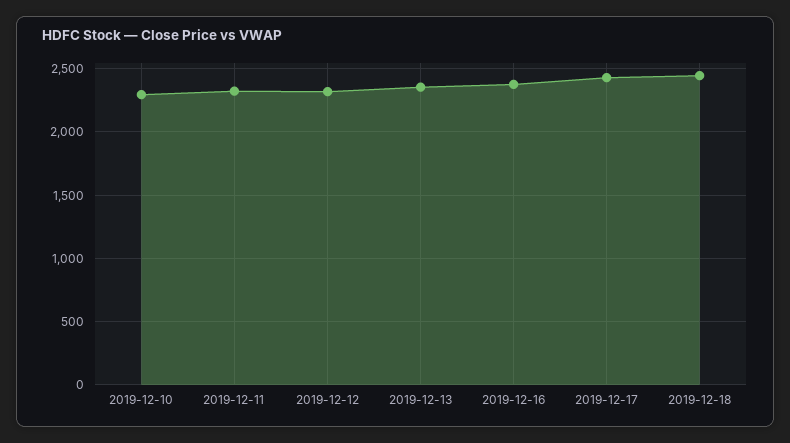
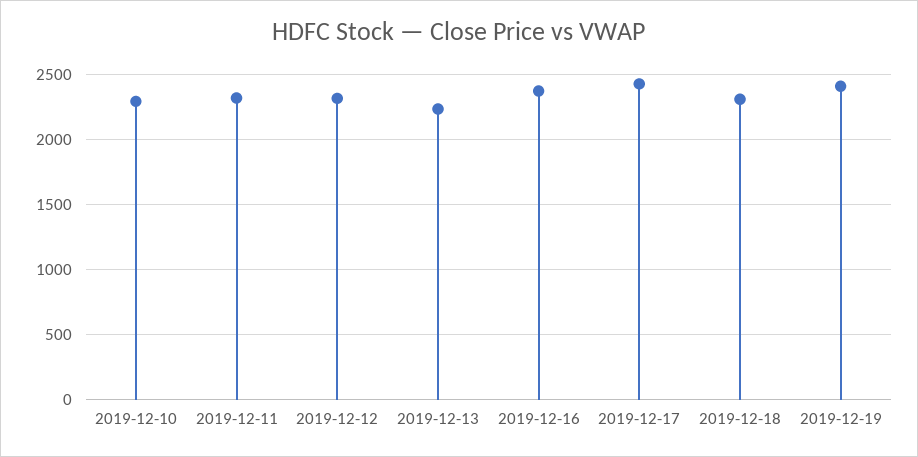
2019-12-13: 2350 -> 2250
2019-12-18: 2450 -> 2300
2019-12-19: none -> 2400

